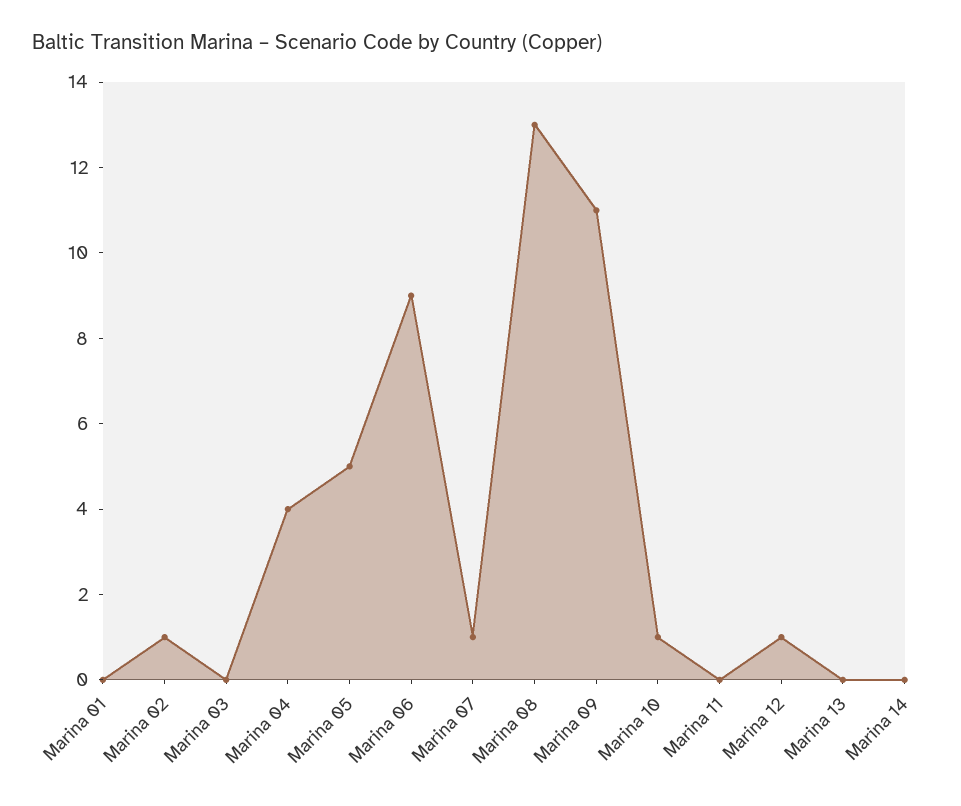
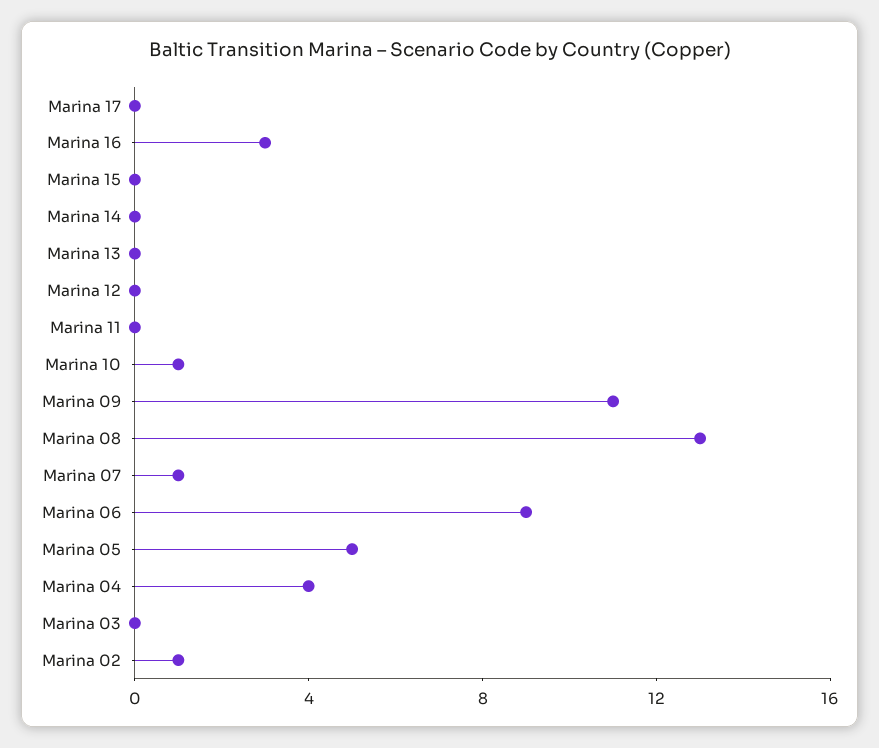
Marina 01: 0 -> none
Marina 12: 1 -> 0
Marina 17: none -> 0
Marina 16: none -> 3
Marina 15: none -> 0

